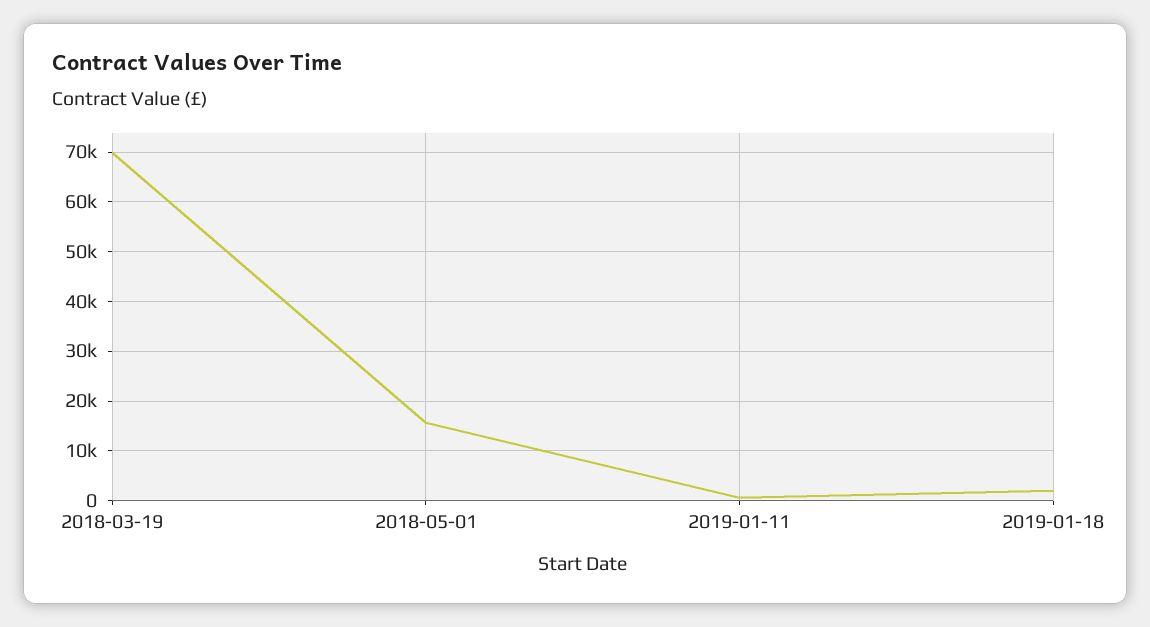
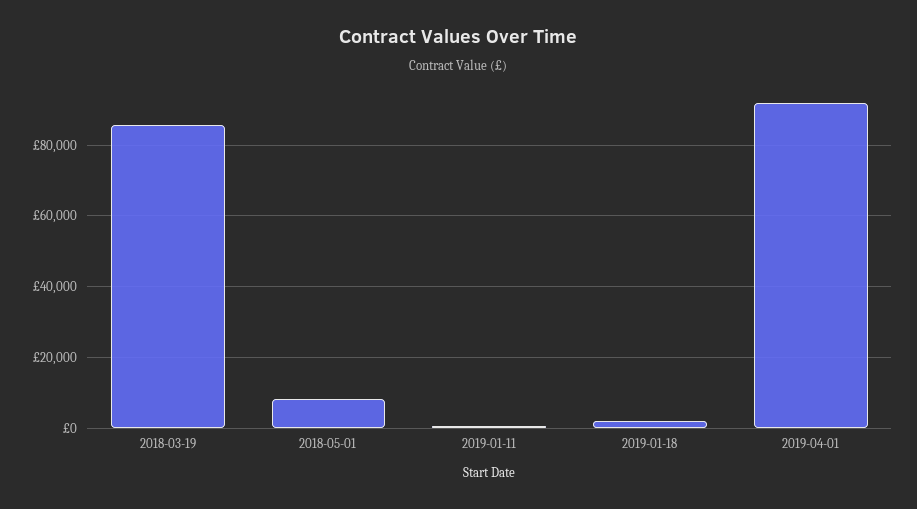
2018-03-19: 70000 -> 86000
2018-05-01: 16000 -> 8000
2019-04-01: none -> 92000

